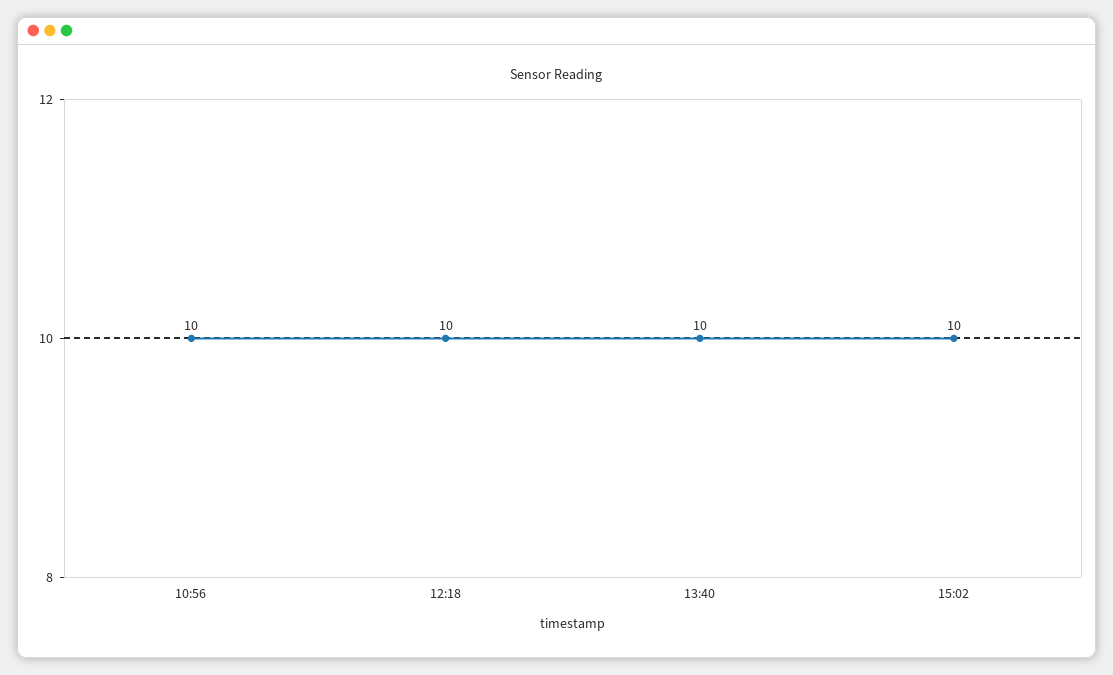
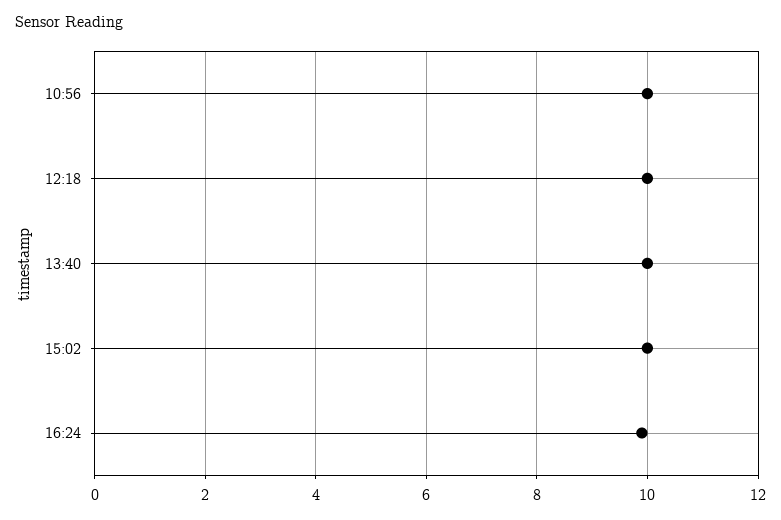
16:24: none -> 10

